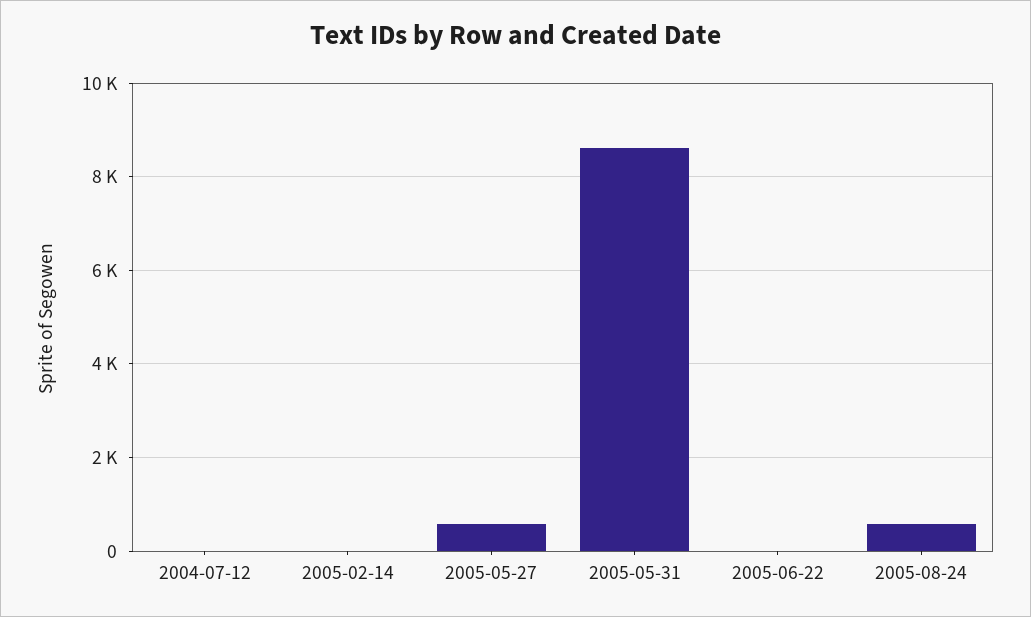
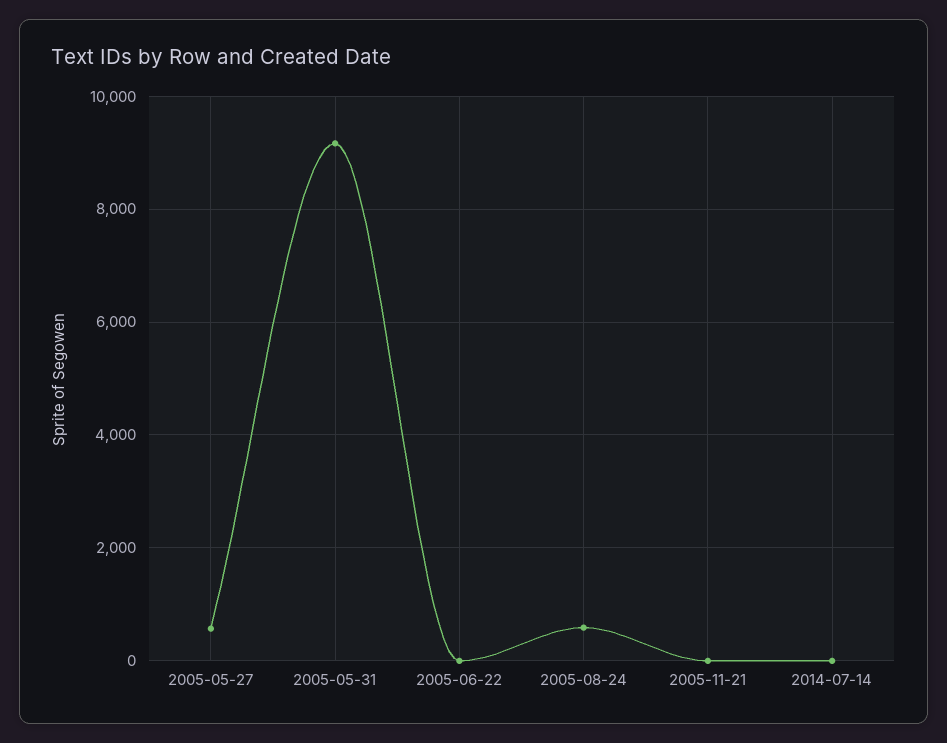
2004-07-12: 0 -> none
2005-02-14: 0 -> none
2005-05-31: 8600 -> 9200
2005-11-21: none -> 0
2014-07-14: none -> 0

